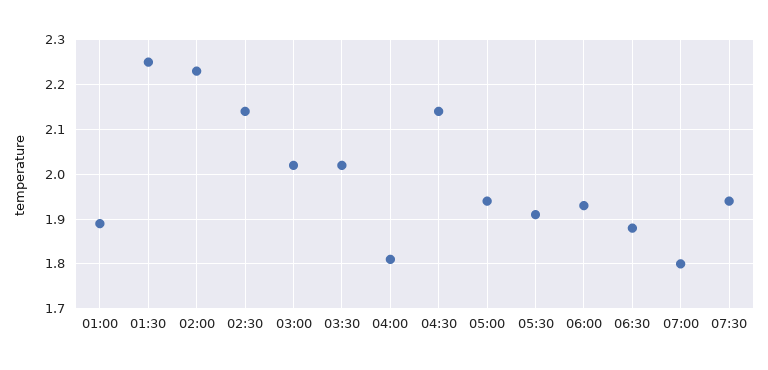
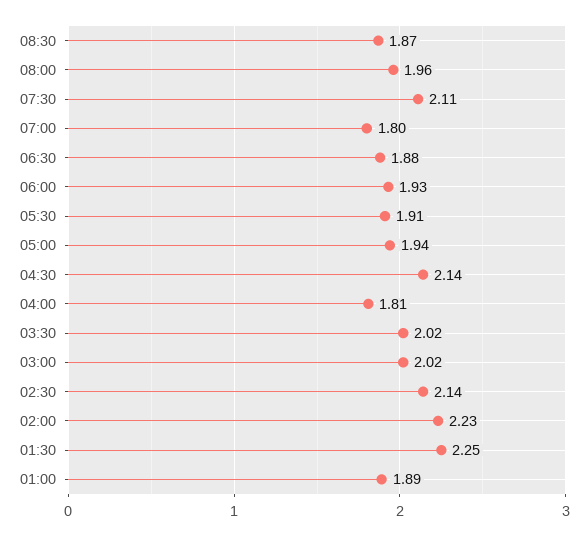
07:30: 1.95 -> 2.11
08:30: none -> 1.87
08:00: none -> 1.96

